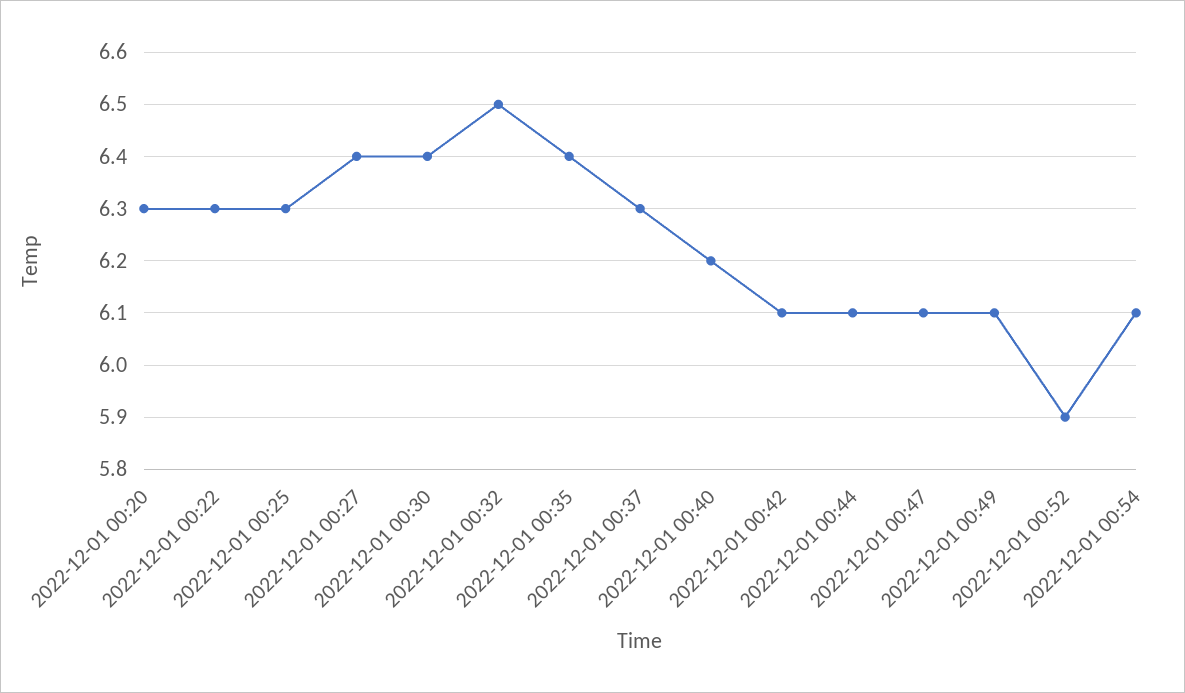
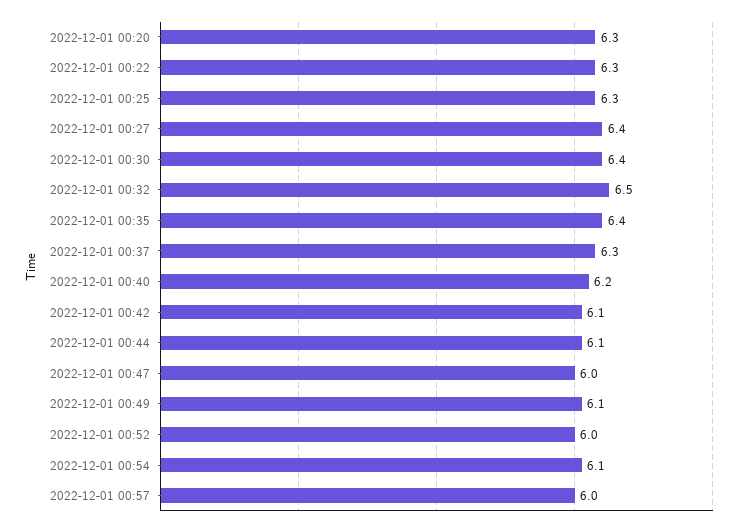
2022-12-01 00:47: 6.1 -> 6
2022-12-01 00:52: 5.9 -> 6
2022-12-01 00:57: none -> 6

